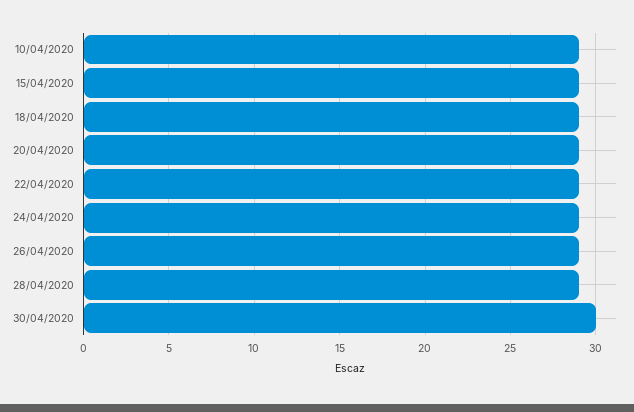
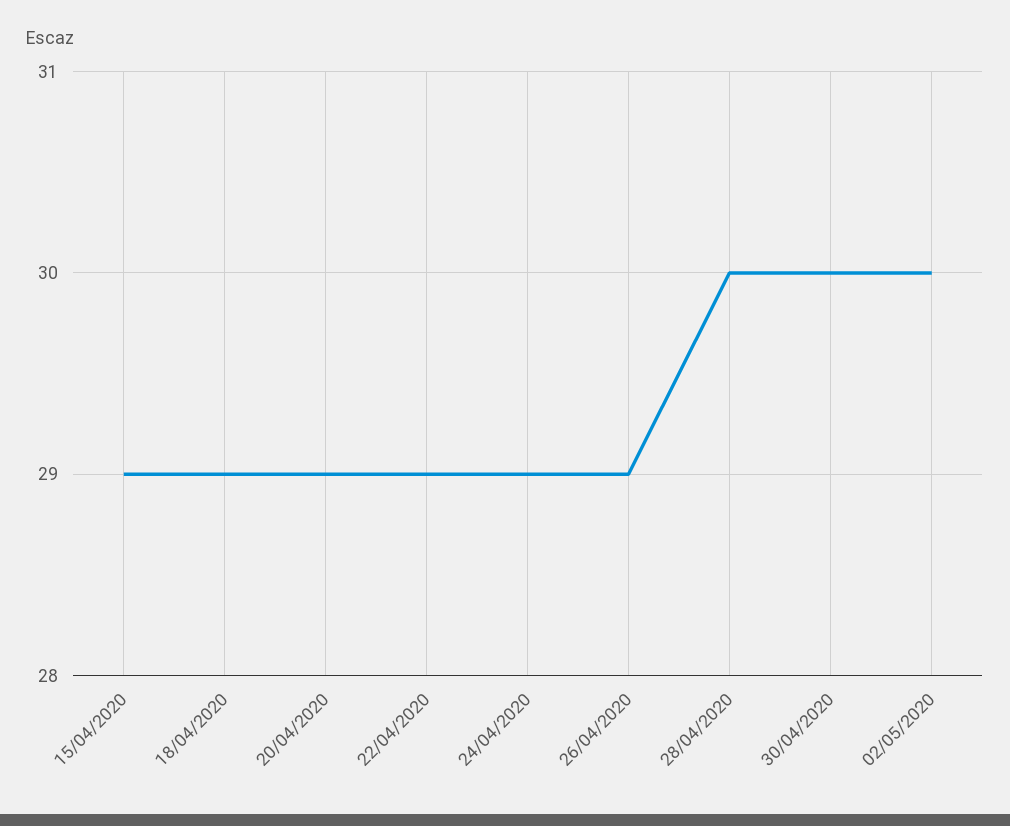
10/04/2020: 29 -> none
28/04/2020: 29 -> 30
02/05/2020: none -> 30

